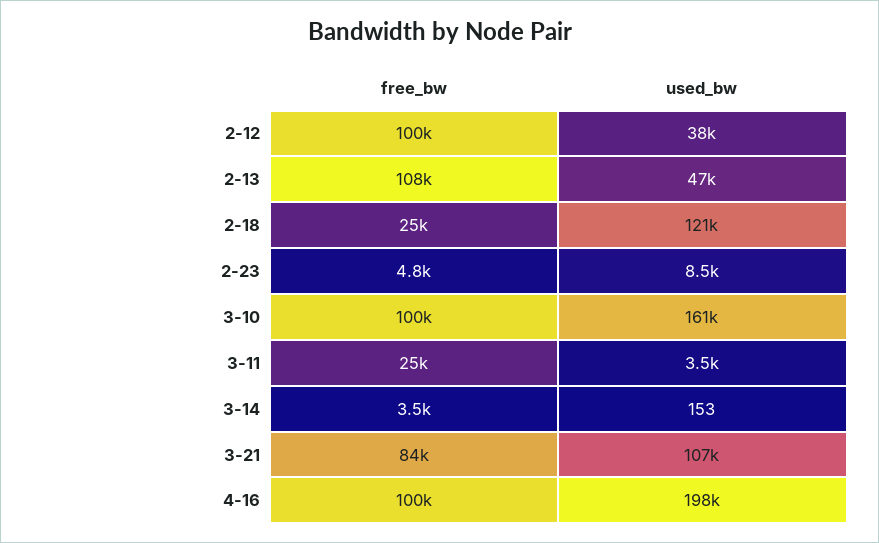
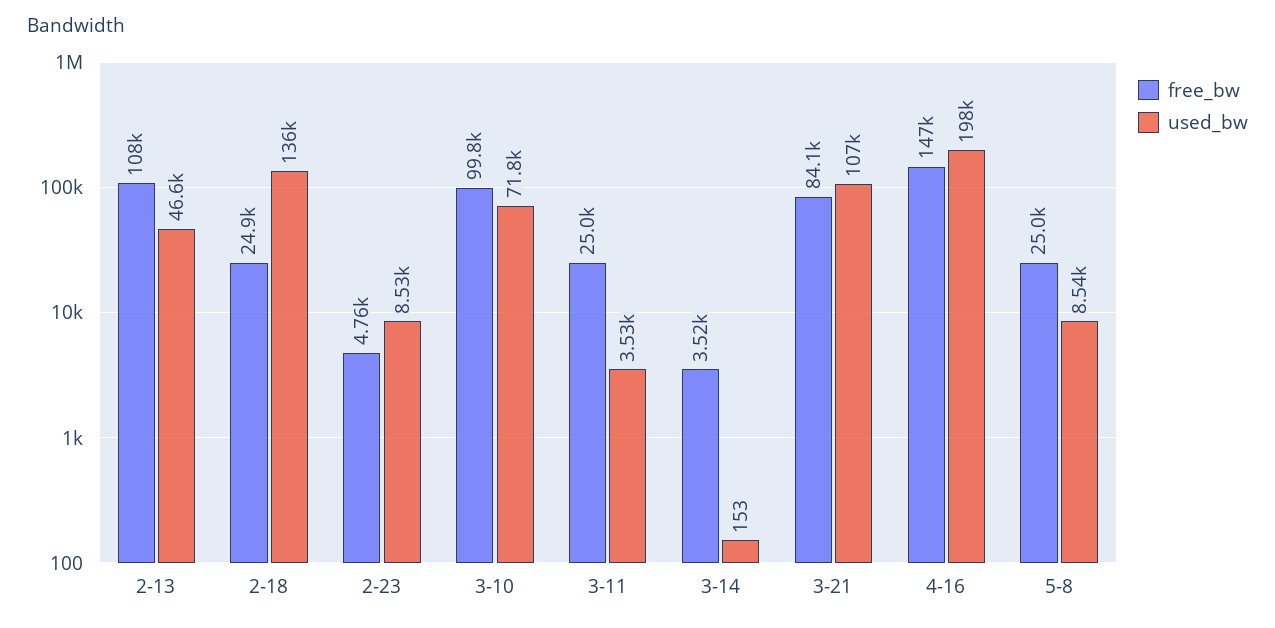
free_bw, 2-12: 100000 -> none
used_bw, 2-12: 38000 -> none
used_bw, 2-18: 121000 -> 136000
used_bw, 3-10: 161000 -> 71800
free_bw, 4-16: 100000 -> 147000
free_bw, 5-8: none -> 25000
used_bw, 5-8: none -> 8540

